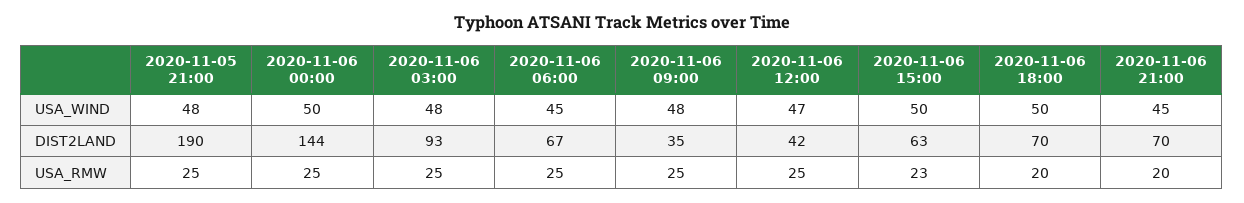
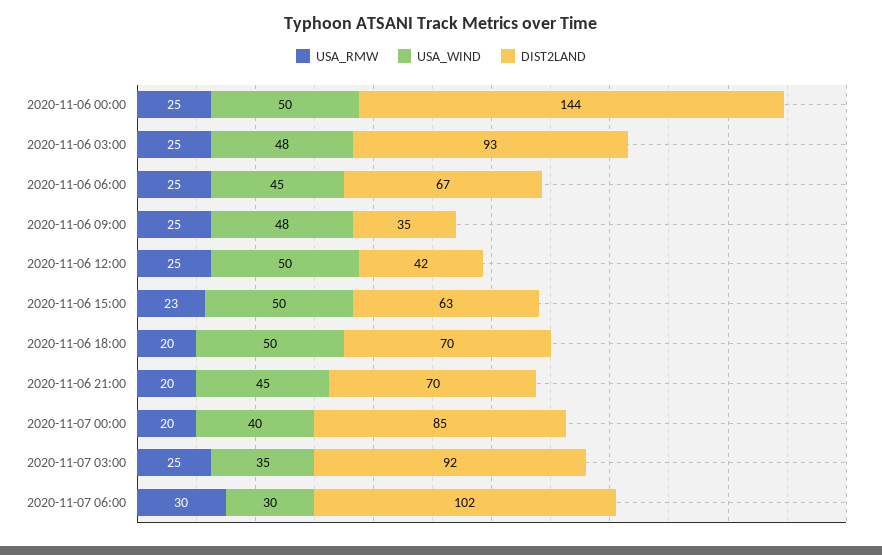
USA_WIND, 2020-11-05 21:00: 48 -> none
USA_WIND, 2020-11-06 12:00: 47 -> 50
DIST2LAND, 2020-11-05 21:00: 190 -> none
USA_RMW, 2020-11-05 21:00: 25 -> none
USA_RMW, 2020-11-07 00:00: none -> 20
USA_WIND, 2020-11-07 00:00: none -> 40
DIST2LAND, 2020-11-07 00:00: none -> 85
USA_RMW, 2020-11-07 03:00: none -> 25
USA_WIND, 2020-11-07 03:00: none -> 35
DIST2LAND, 2020-11-07 03:00: none -> 92
USA_RMW, 2020-11-07 06:00: none -> 30
USA_WIND, 2020-11-07 06:00: none -> 30
DIST2LAND, 2020-11-07 06:00: none -> 102

